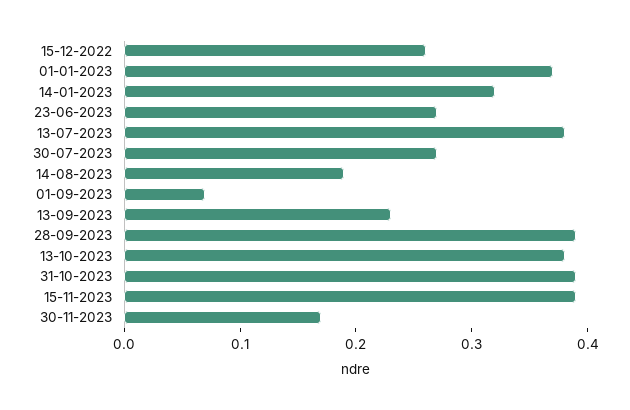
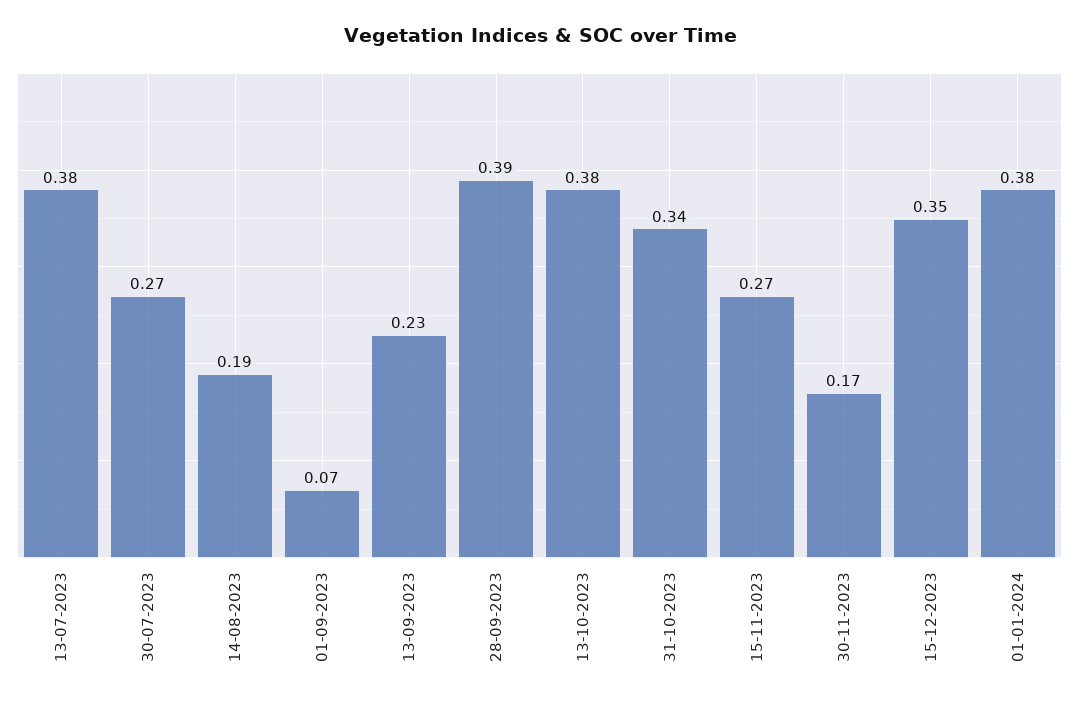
15-12-2022: 0.26 -> none
01-01-2023: 0.37 -> none
14-01-2023: 0.32 -> none
23-06-2023: 0.27 -> none
31-10-2023: 0.39 -> 0.34
15-11-2023: 0.39 -> 0.27
15-12-2023: none -> 0.35
01-01-2024: none -> 0.38

